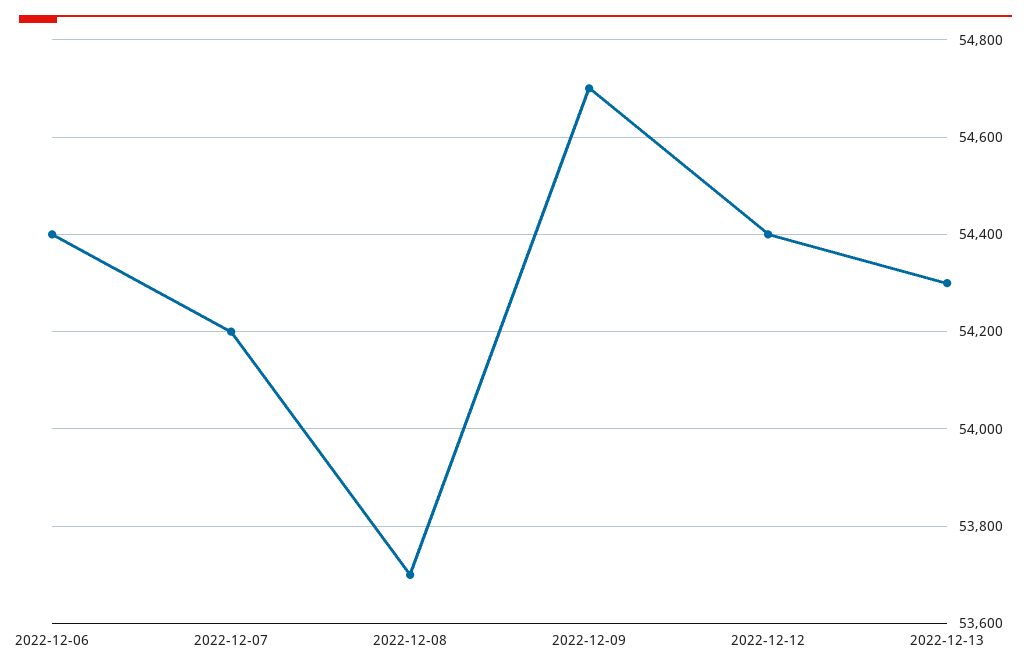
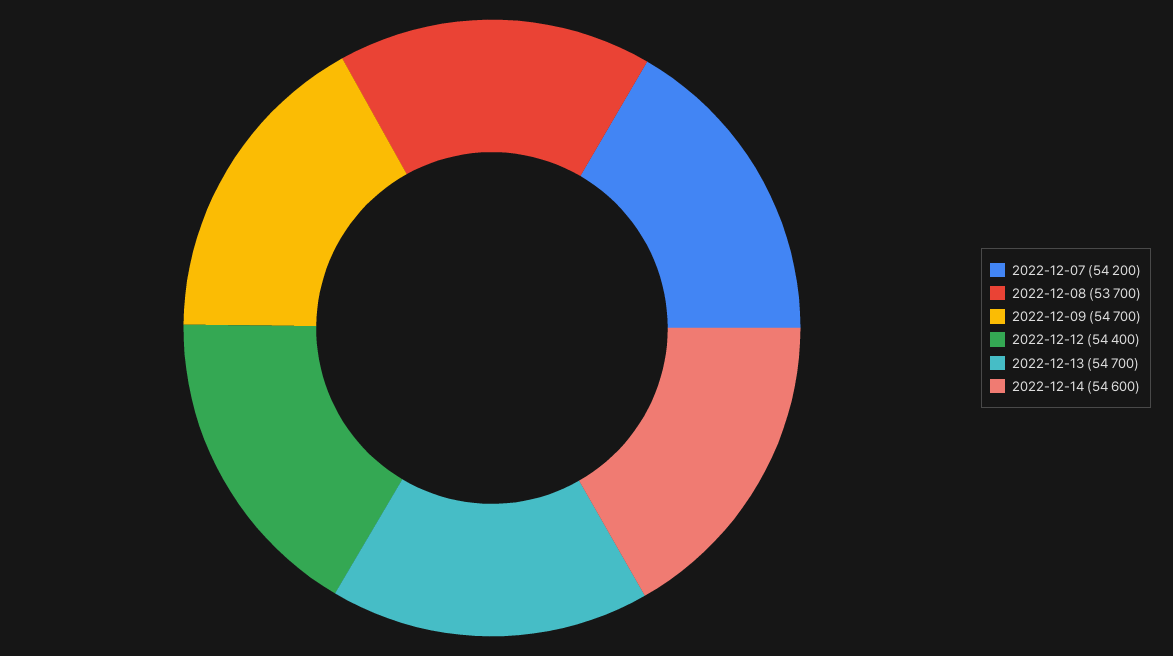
2022-12-06: 54400 -> none
2022-12-13: 54300 -> 54700
2022-12-14: none -> 54600

